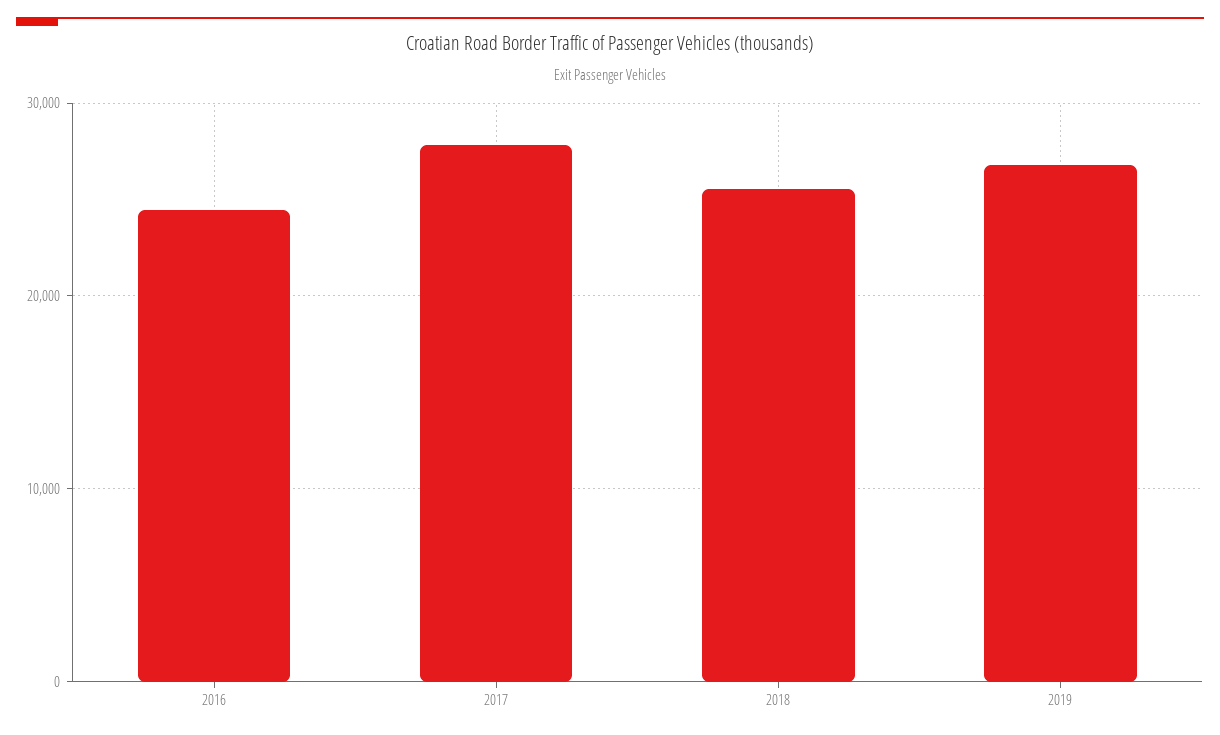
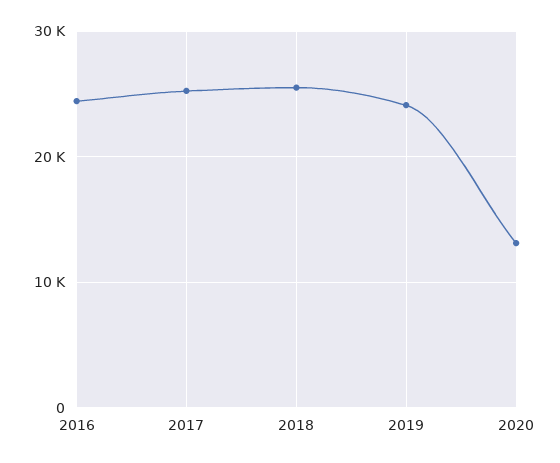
2017: 28000 -> 25000
2019: 27000 -> 24000
2020: none -> 13000

